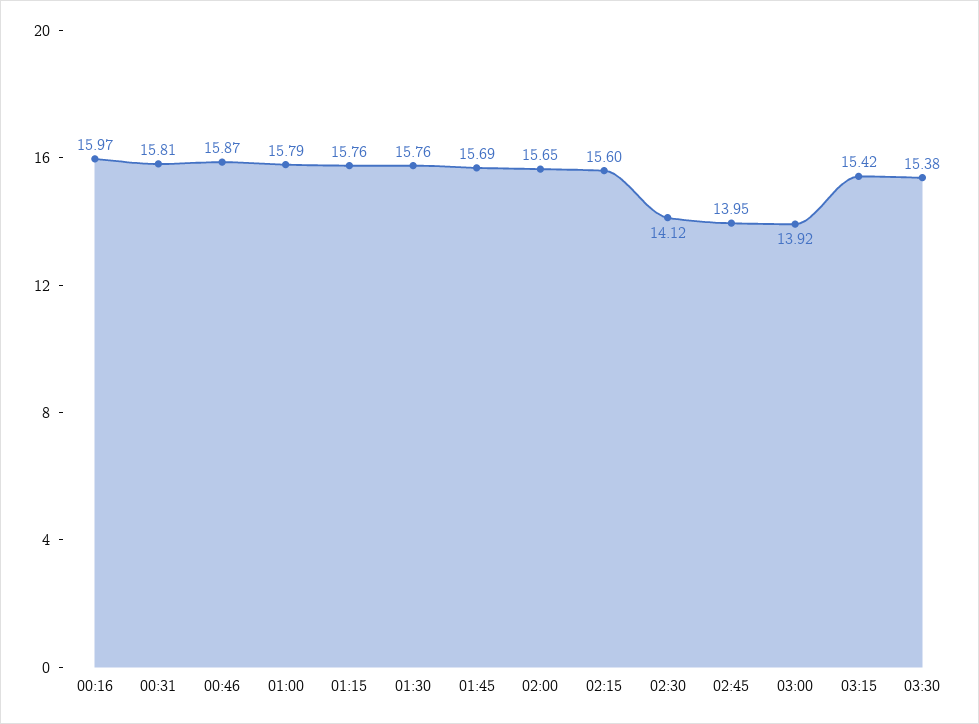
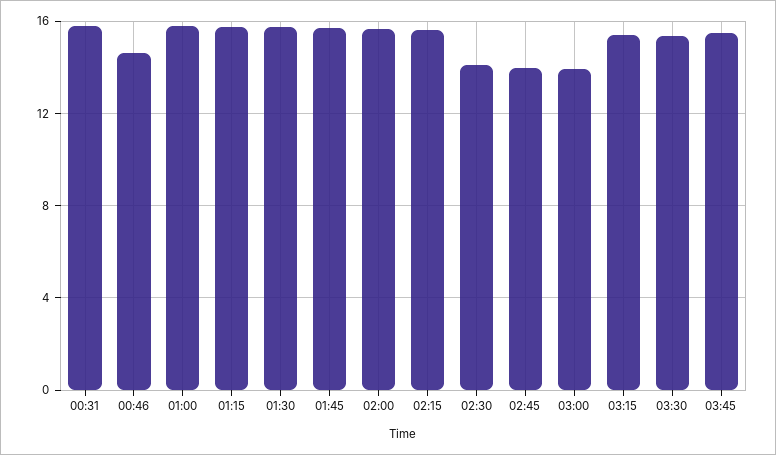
00:16: 15.97 -> none
00:46: 15.87 -> 14.5
03:45: none -> 15.5

